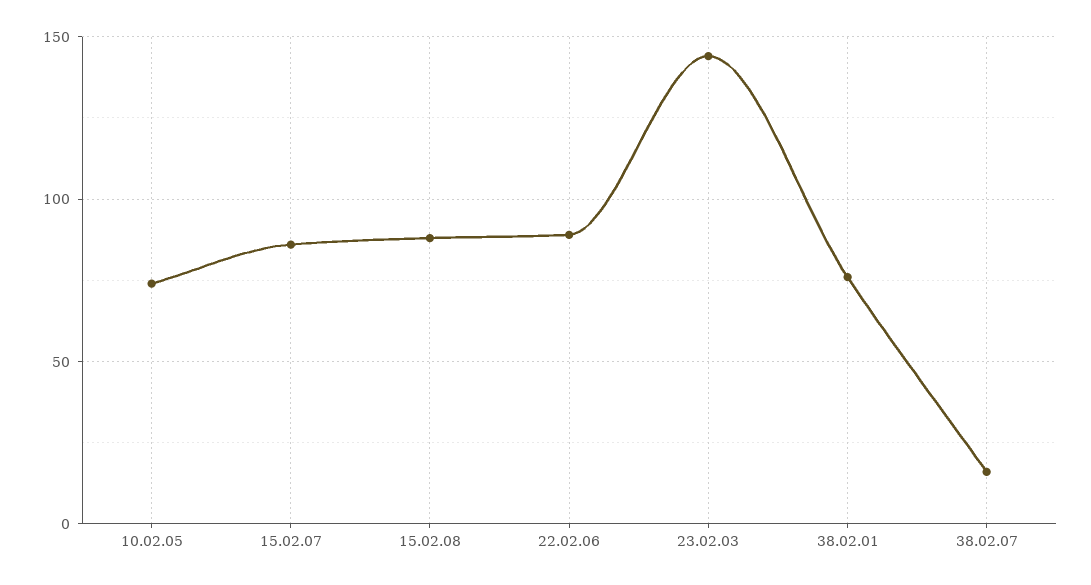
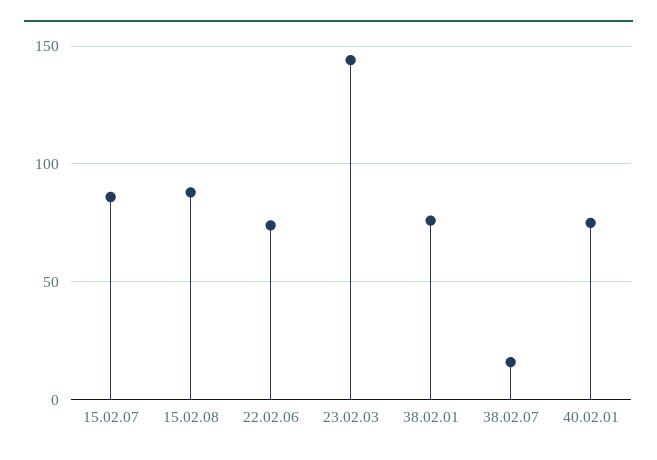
10.02.05: 75 -> none
22.02.06: 90 -> 75
40.02.01: none -> 75

